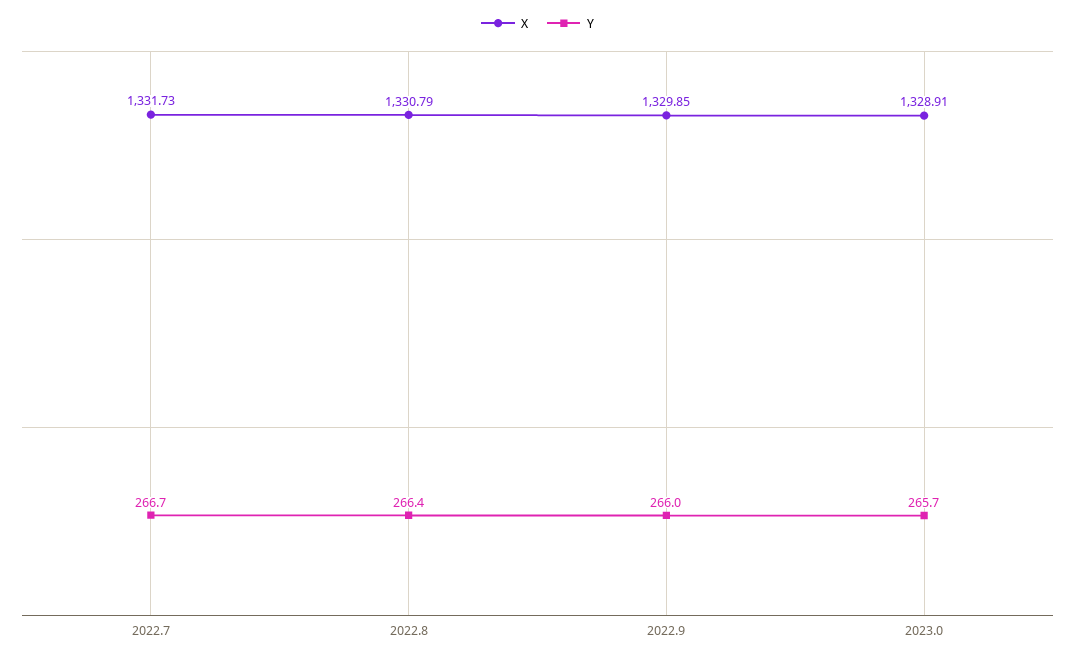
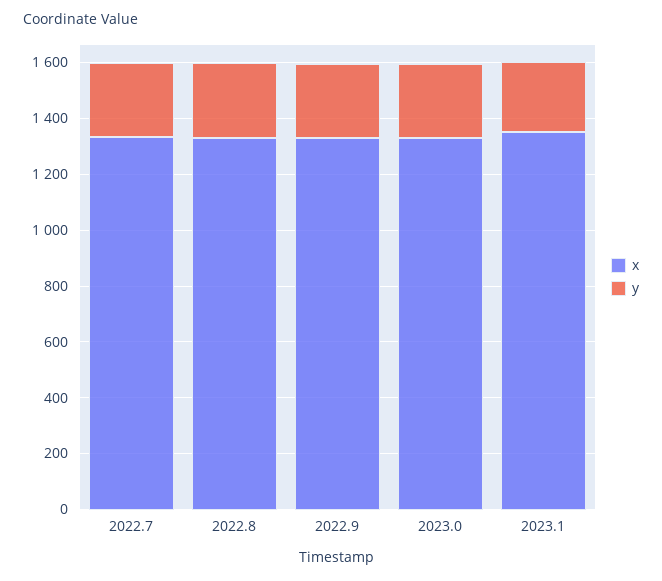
X, 2023.1: none -> 1350
Y, 2023.1: none -> 250

